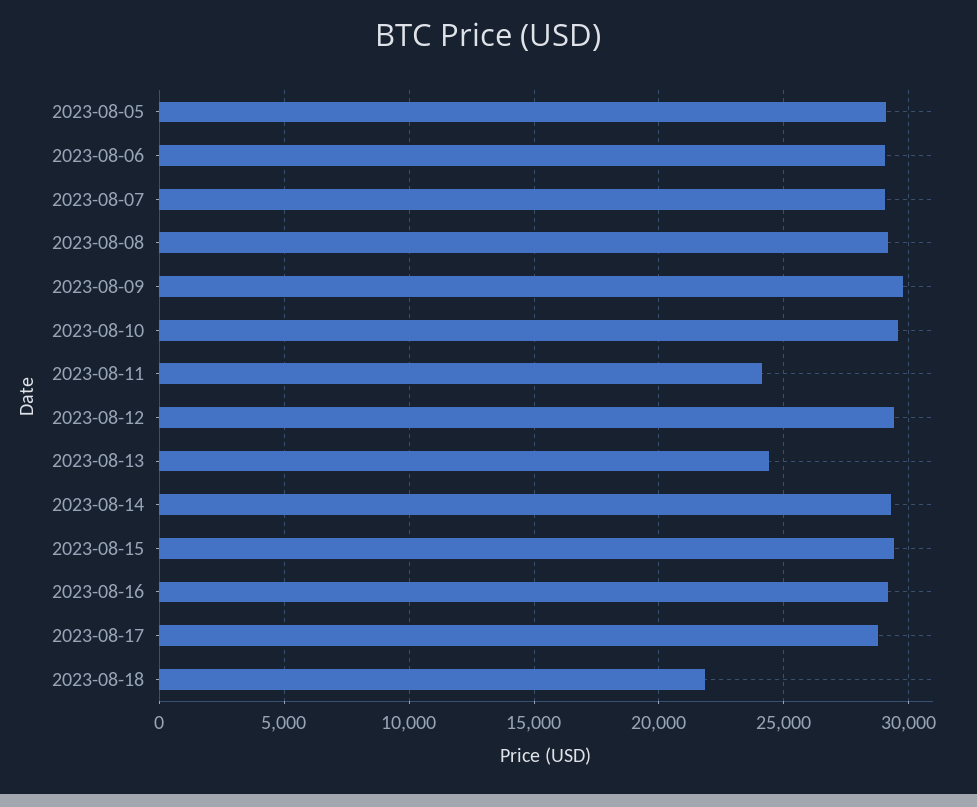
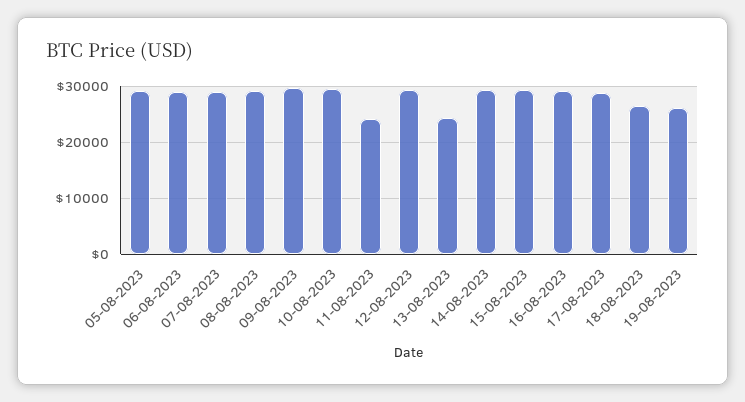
2023-08-18: 22000 -> 26000
19-08-2023: none -> 26000

